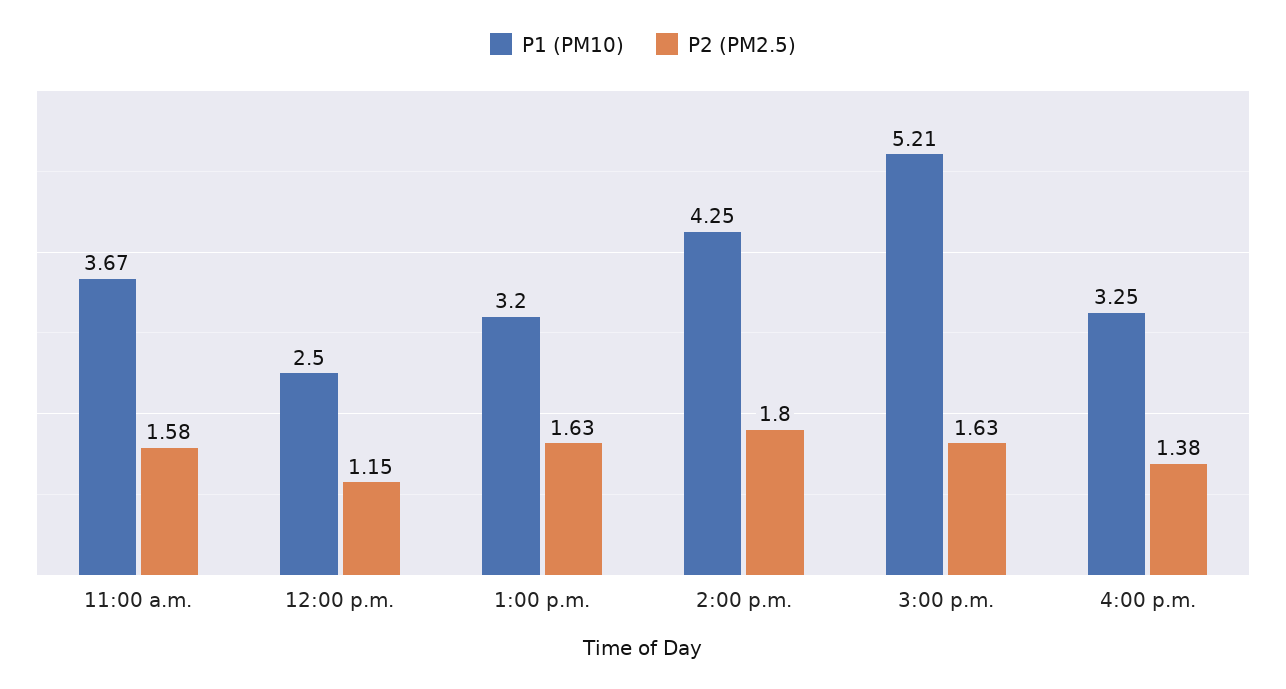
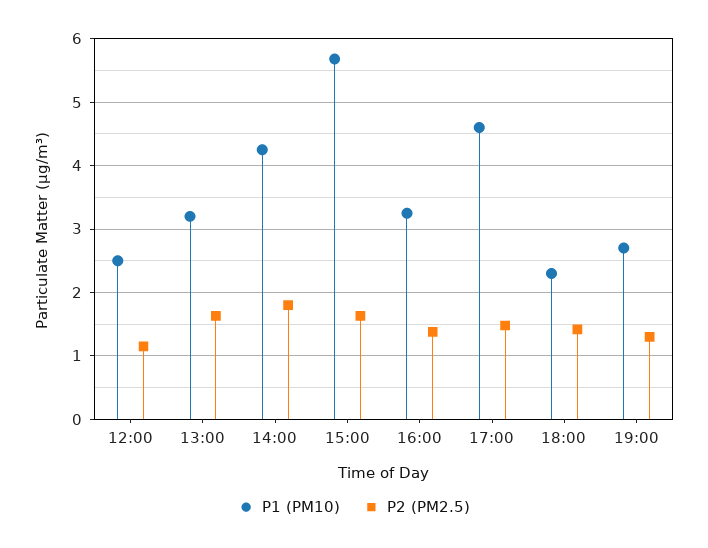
P1 (PM10), 11:00 a.m.: 3.67 -> none
P2 (PM2.5), 11:00 a.m.: 1.58 -> none
P1 (PM10), 3:00 p.m.: 5.21 -> 5.7
P1 (PM10), 17:00: none -> 4.6
P2 (PM2.5), 17:00: none -> 1.5
P1 (PM10), 18:00: none -> 2.3
P2 (PM2.5), 18:00: none -> 1.4
P1 (PM10), 19:00: none -> 2.7
P2 (PM2.5), 19:00: none -> 1.3

